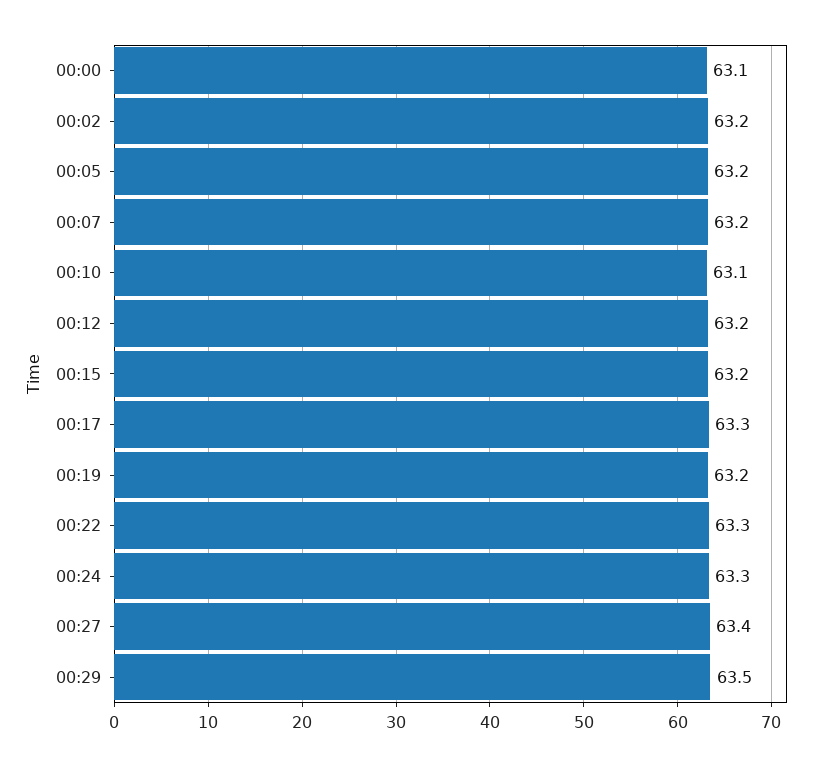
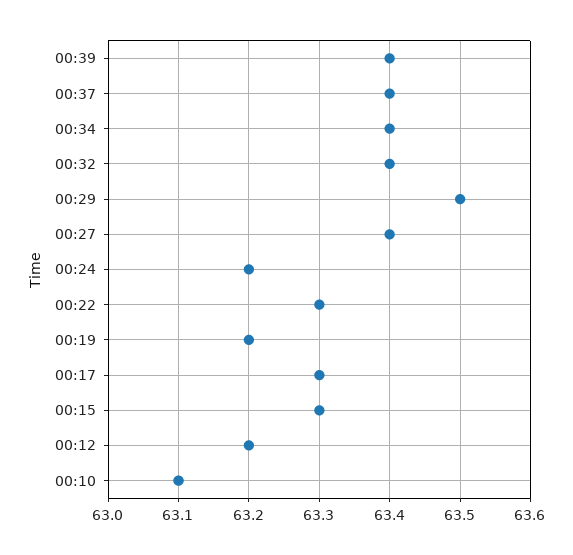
00:00: 63.1 -> none
00:02: 63.2 -> none
00:05: 63.2 -> none
00:07: 63.2 -> none
00:15: 63.2 -> 63.3
00:24: 63.3 -> 63.2
00:39: none -> 63.4
00:37: none -> 63.4
00:34: none -> 63.4
00:32: none -> 63.4

